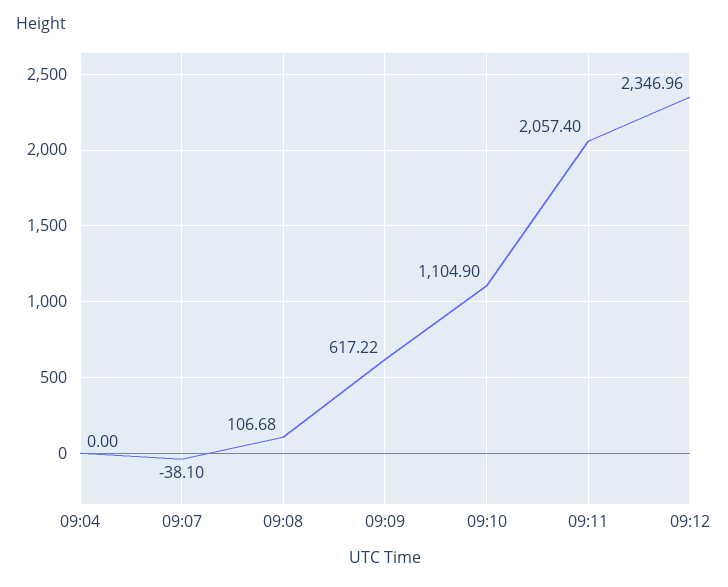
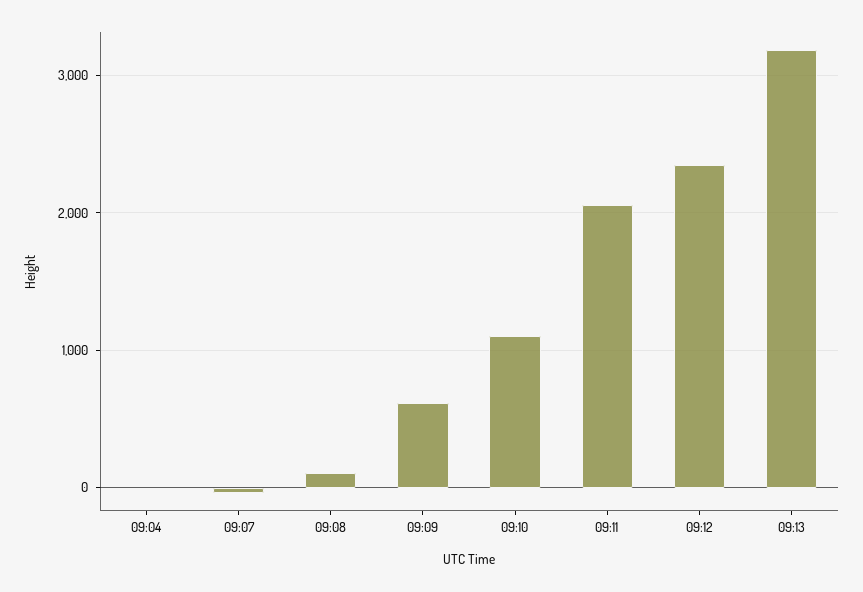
09:13: none -> 3200

